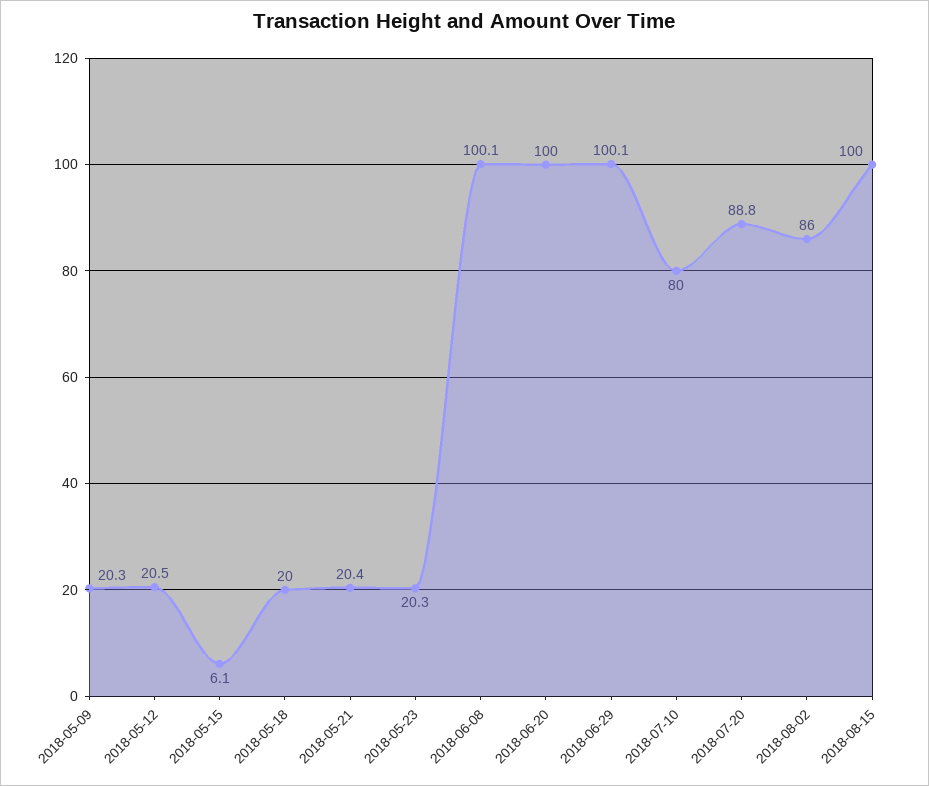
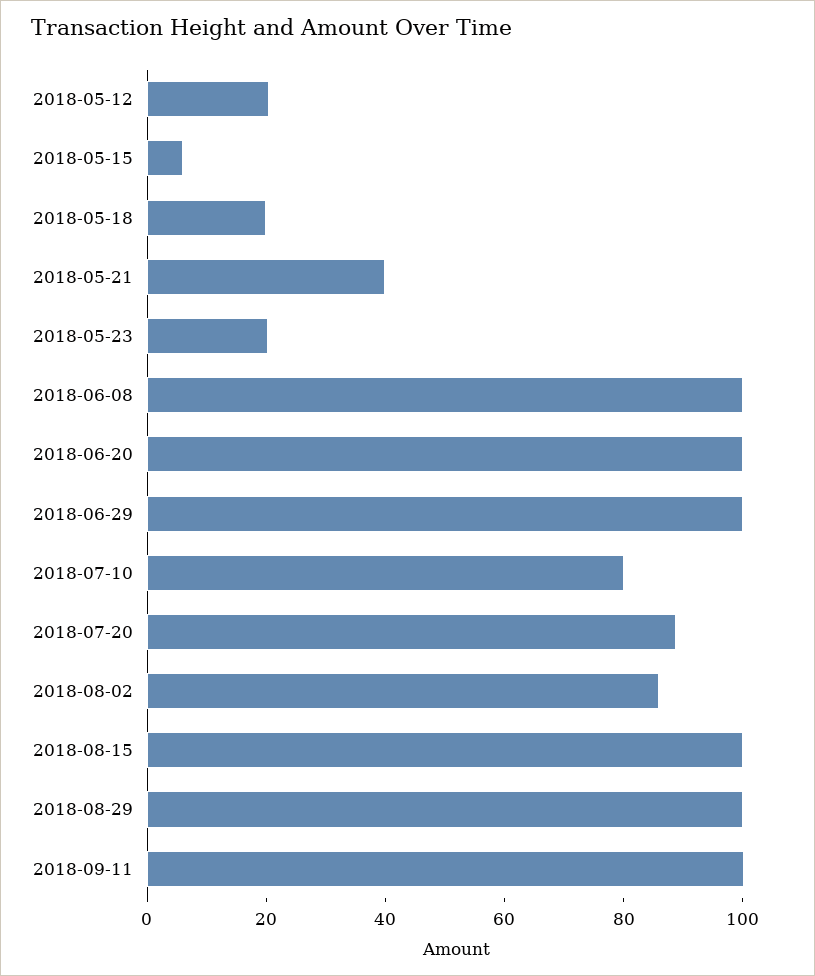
2018-05-09: 20.3 -> none
2018-05-21: 20.4 -> 40
2018-08-29: none -> 100
2018-09-11: none -> 100

